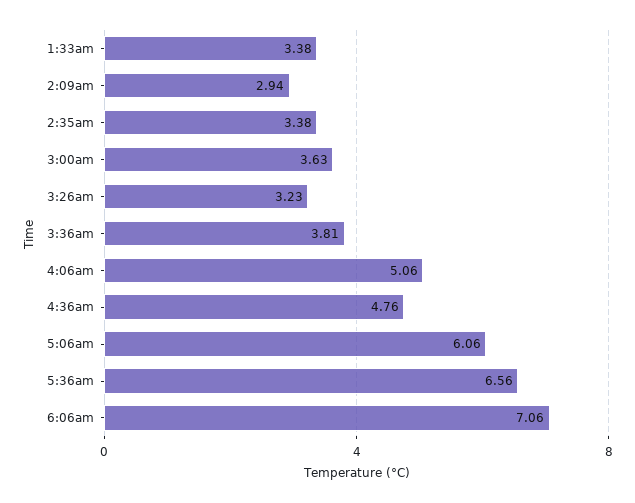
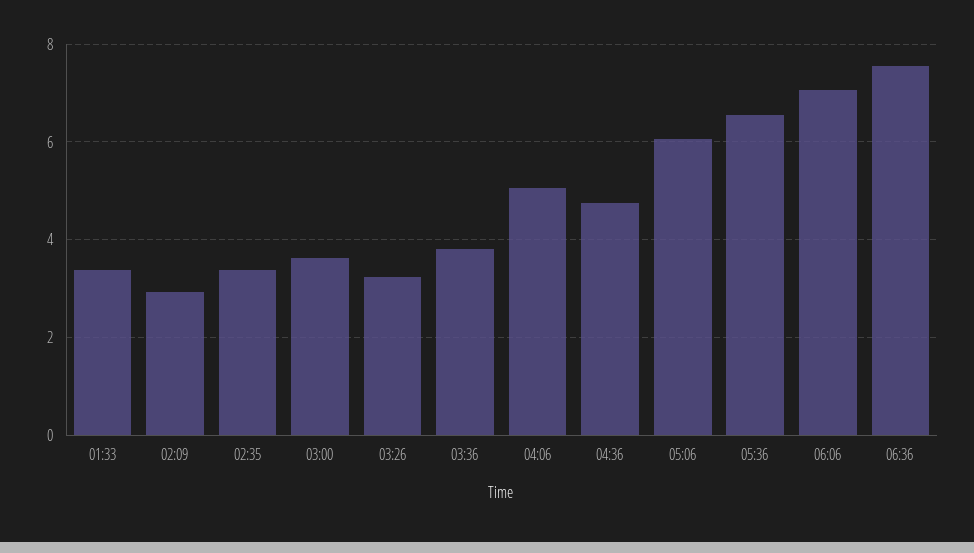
06:36: none -> 7.6

